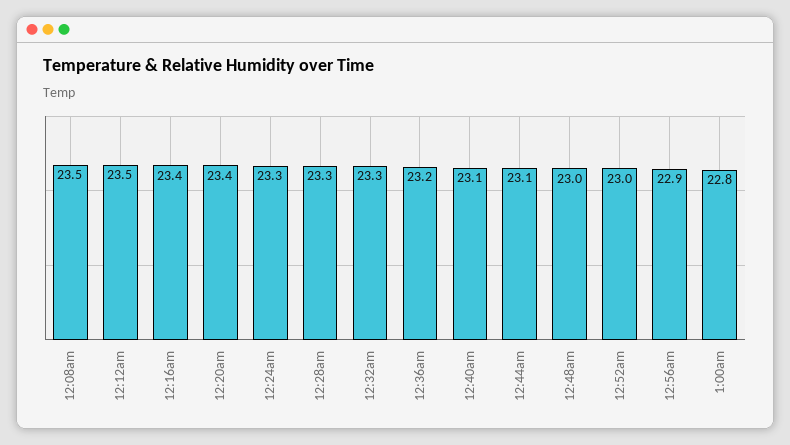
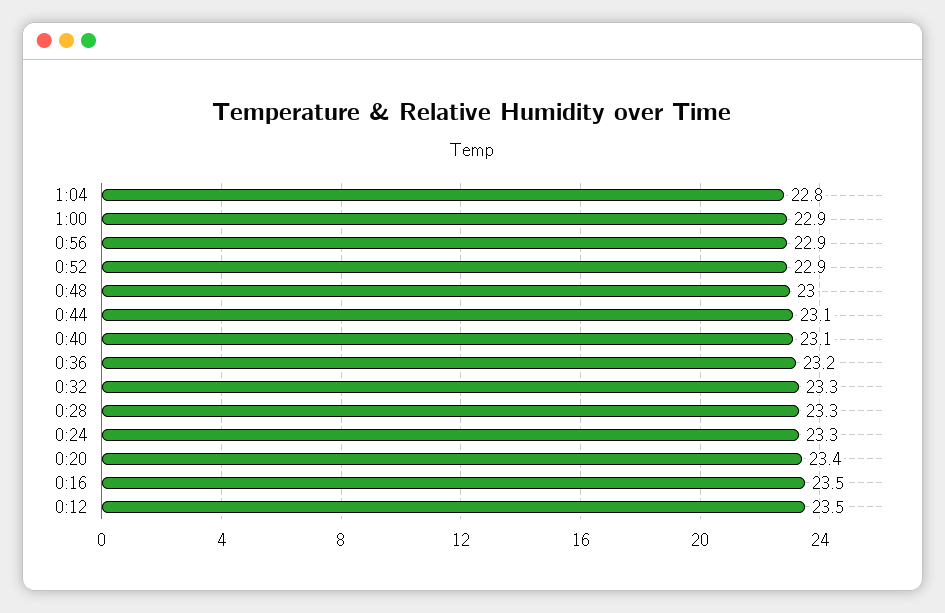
12:08am: 23.5 -> none
12:16am: 23.4 -> 23.5
12:52am: 23 -> 22.9
1:00am: 22.8 -> 22.9
1:04: none -> 22.8

